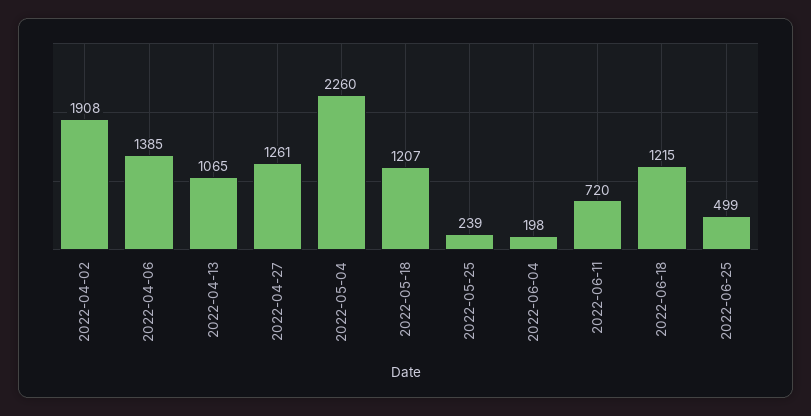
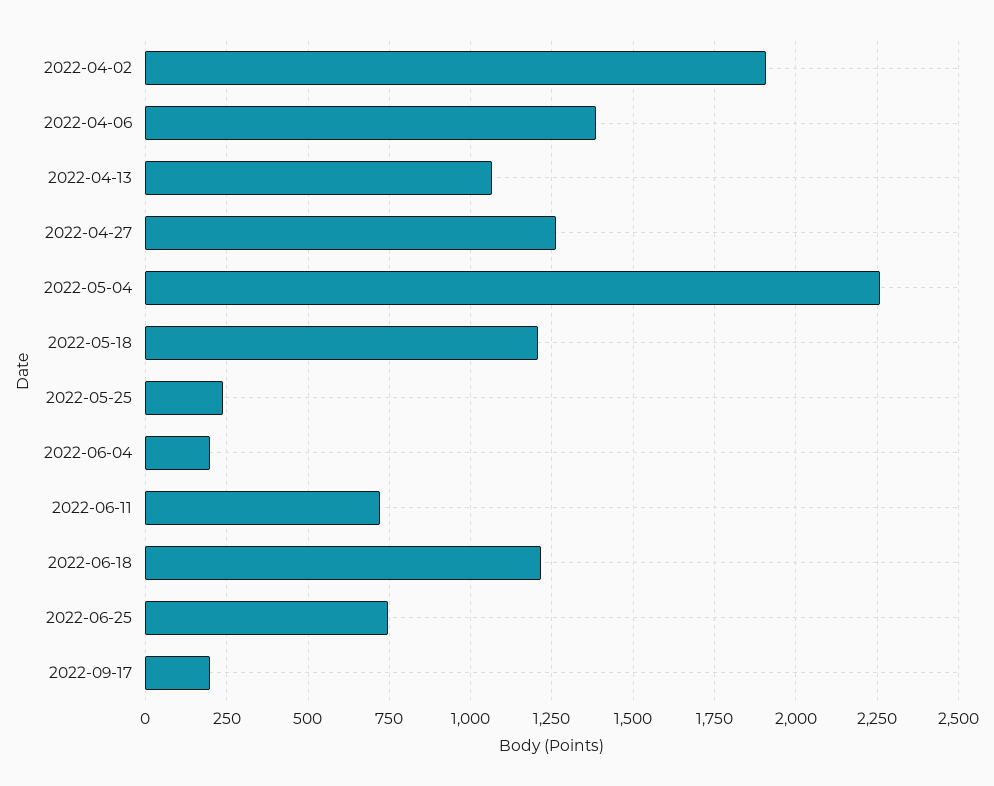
2022-06-25: 499 -> 750
2022-09-17: none -> 200

